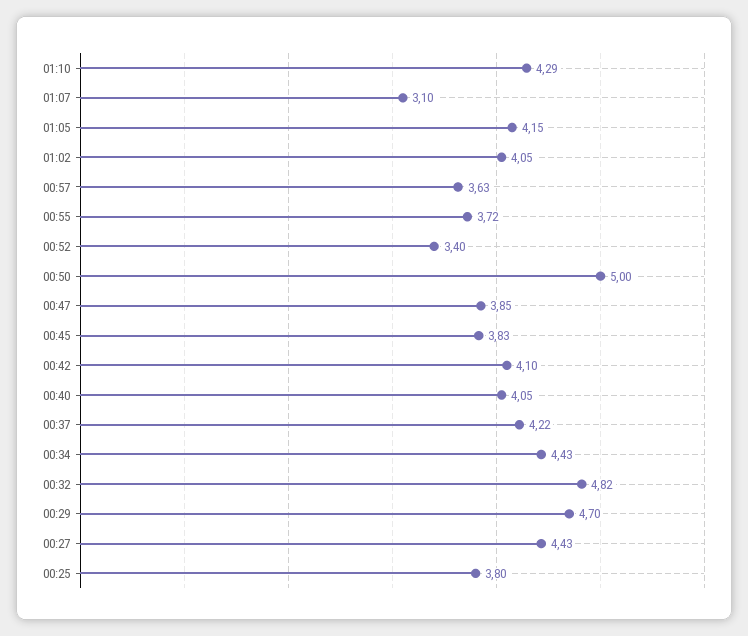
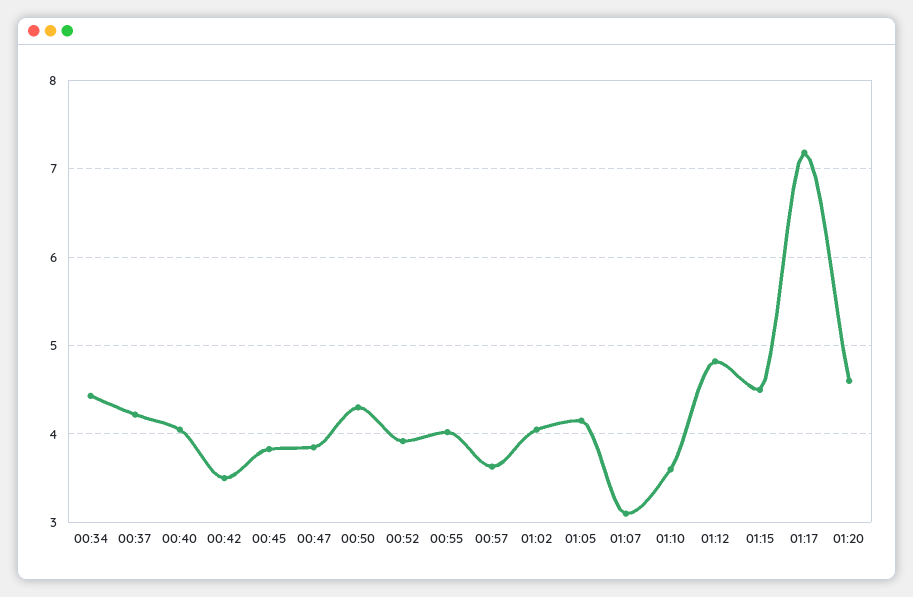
01:10: 4.29 -> 3.6
00:55: 3.72 -> 4
00:52: 3.4 -> 3.9
00:50: 5 -> 4.3
00:42: 4.1 -> 3.5
00:32: 4.82 -> none
00:29: 4.7 -> none
00:27: 4.43 -> none
00:25: 3.8 -> none
01:12: none -> 4.8
01:15: none -> 4.5
01:17: none -> 7.2
01:20: none -> 4.6

